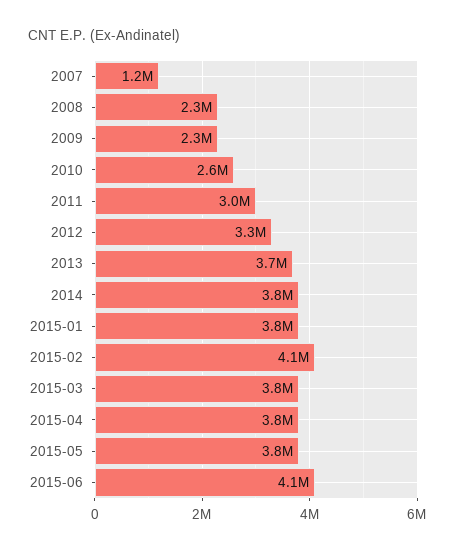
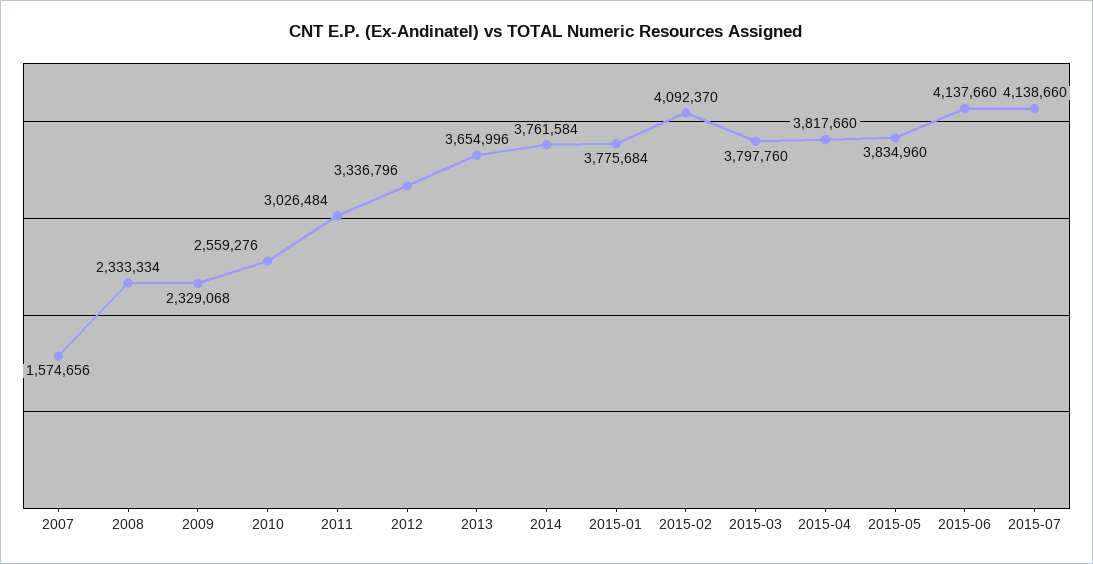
2007: 1200000 -> 1574656
2015-07: none -> 4138660

